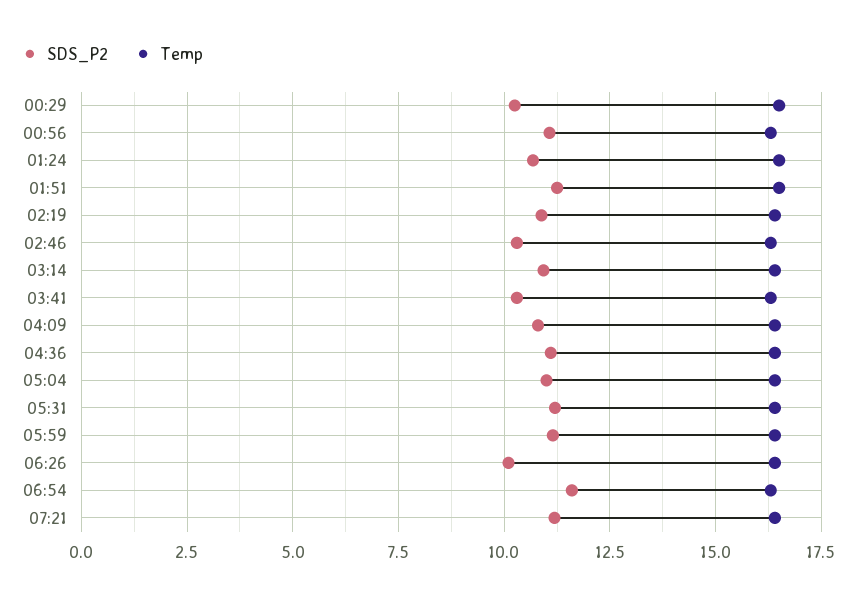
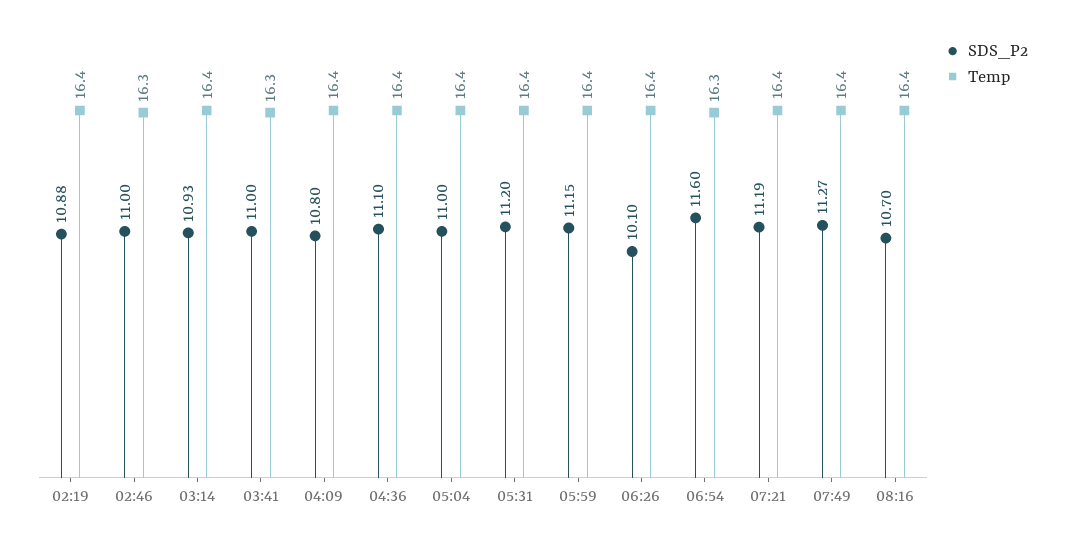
SDS_P2, 00:29: 10.25 -> none
Temp, 00:29: 16.5 -> none
SDS_P2, 00:56: 11 -> none
Temp, 00:56: 16.25 -> none
SDS_P2, 01:24: 10.75 -> none
Temp, 01:24: 16.5 -> none
SDS_P2, 01:51: 11.25 -> none
Temp, 01:51: 16.5 -> none
SDS_P2, 02:46: 10.25 -> 11
SDS_P2, 03:41: 10.25 -> 11
SDS_P2, 07:49: none -> 11.27
Temp, 07:49: none -> 16.4
SDS_P2, 08:16: none -> 10.7
Temp, 08:16: none -> 16.4

